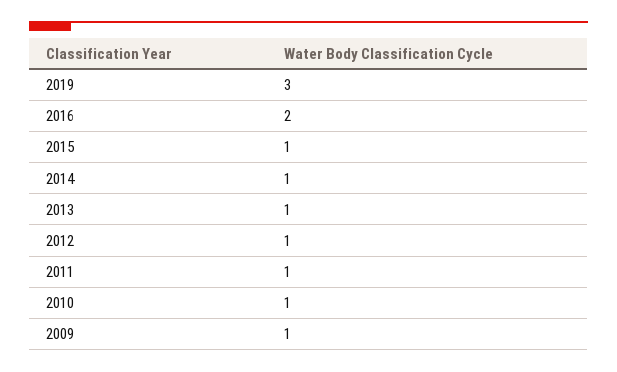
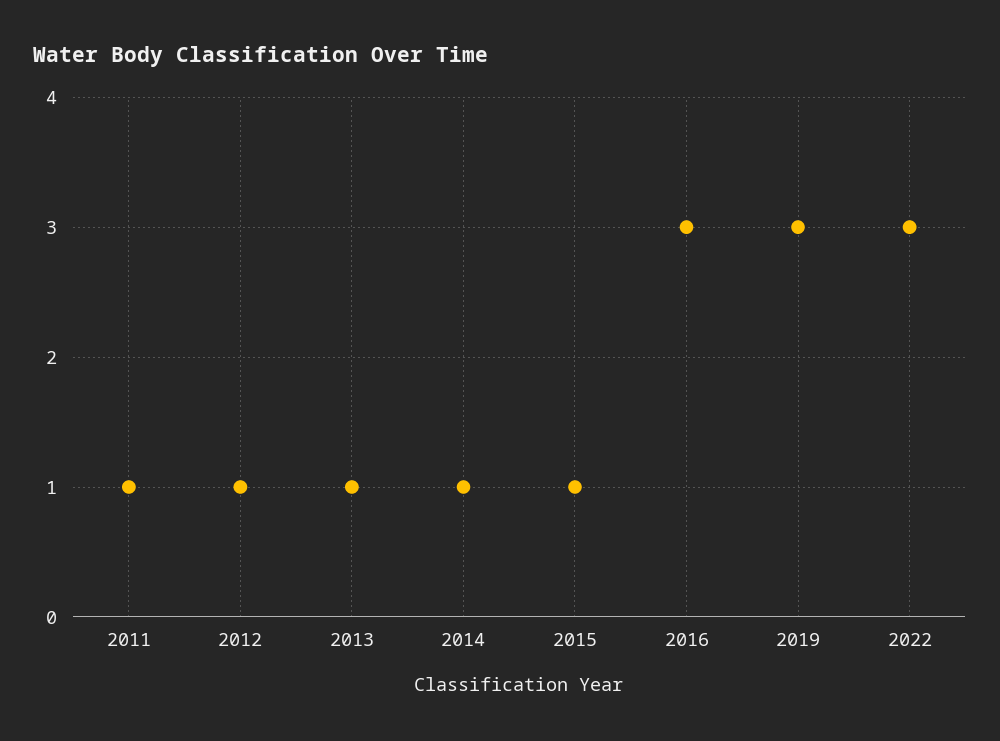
2016: 2 -> 3
2010: 1 -> none
2009: 1 -> none
2022: none -> 3

